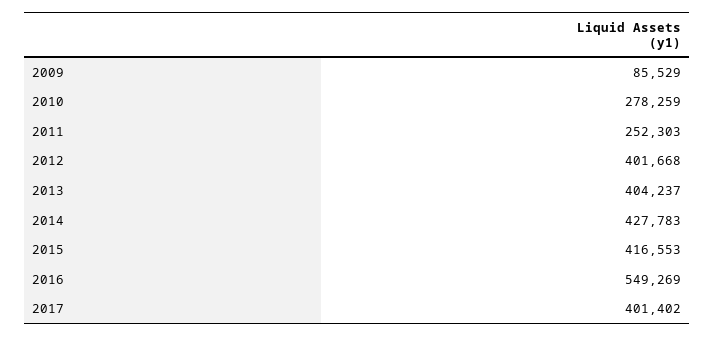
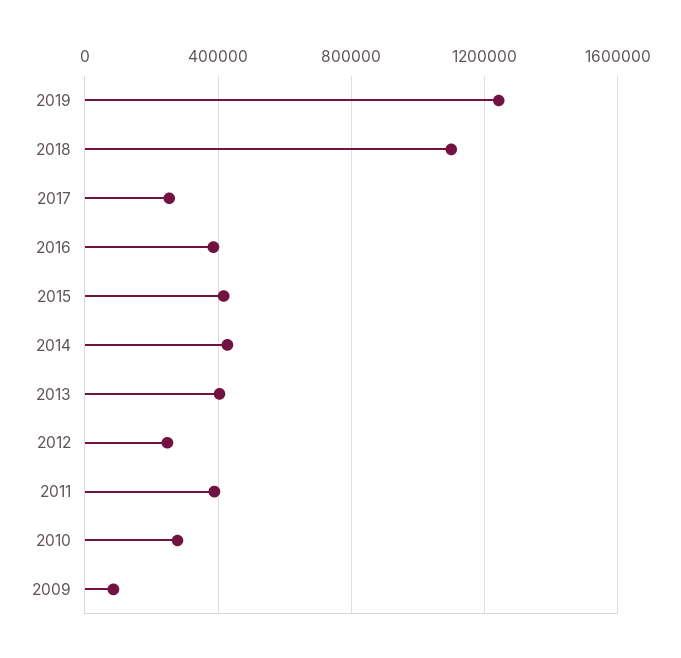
2011: 252303 -> 400000
2012: 401668 -> 250000
2016: 549269 -> 400000
2017: 401402 -> 250000
2019: none -> 1250000
2018: none -> 1100000

